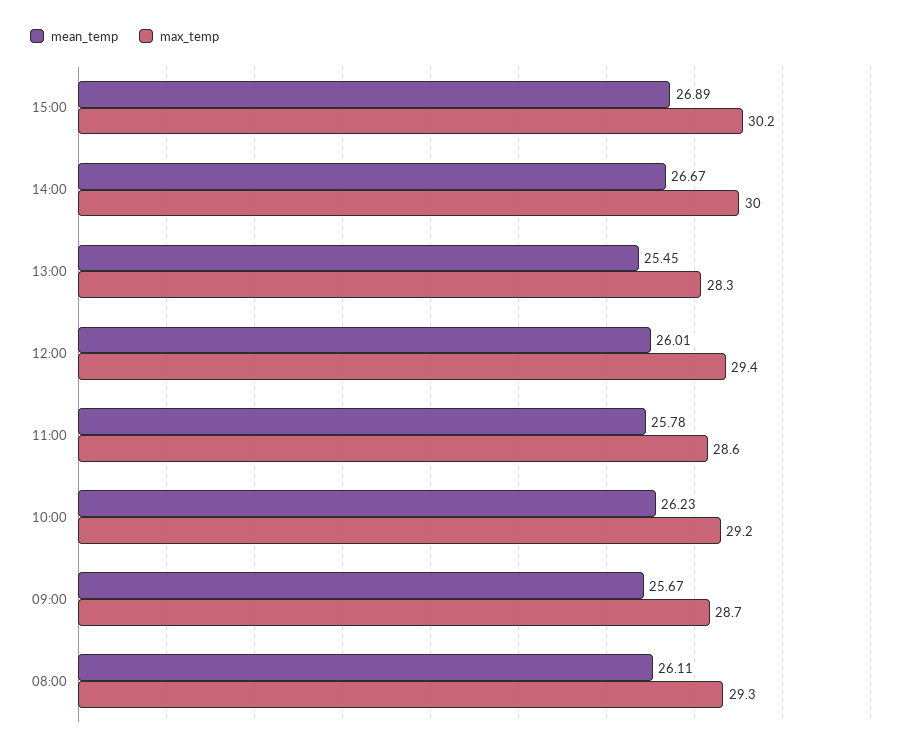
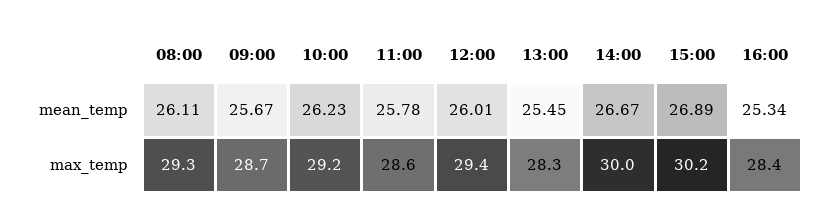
mean_temp, 16:00: none -> 25.34
max_temp, 16:00: none -> 28.4

